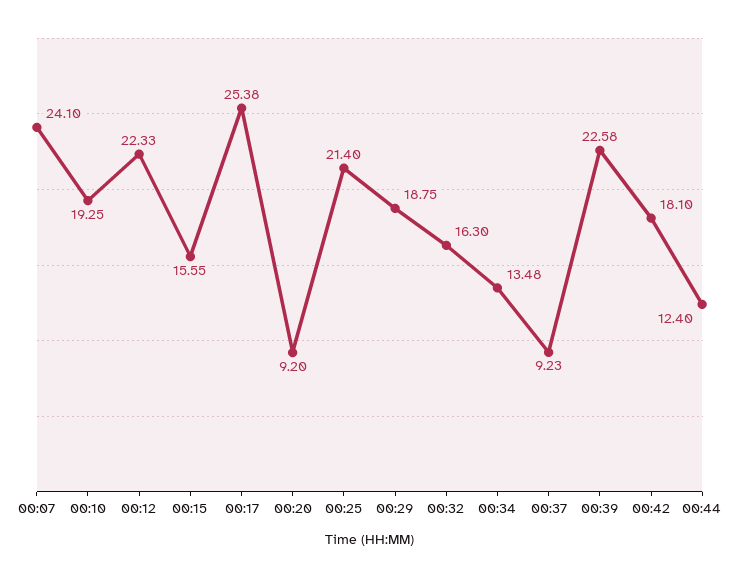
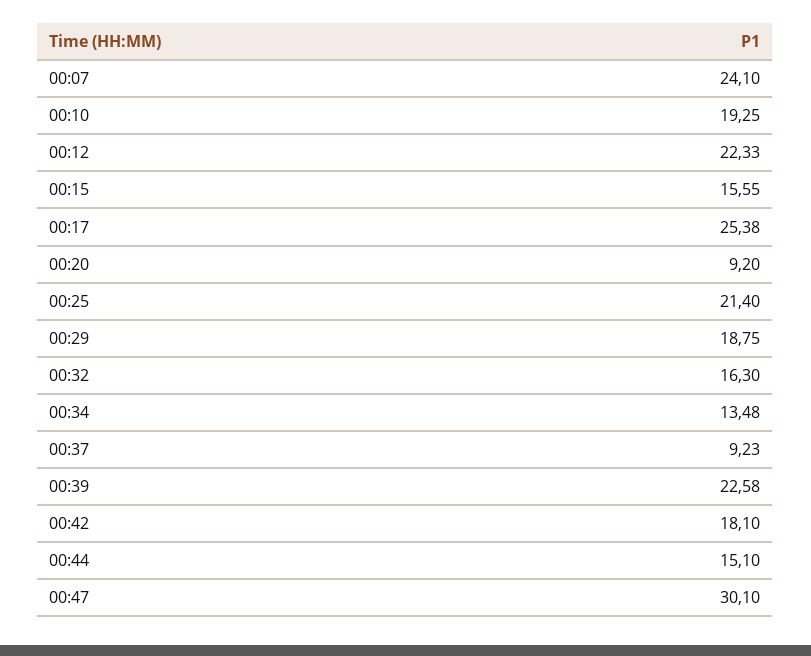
00:44: 12.4 -> 15.1
00:47: none -> 30.1

